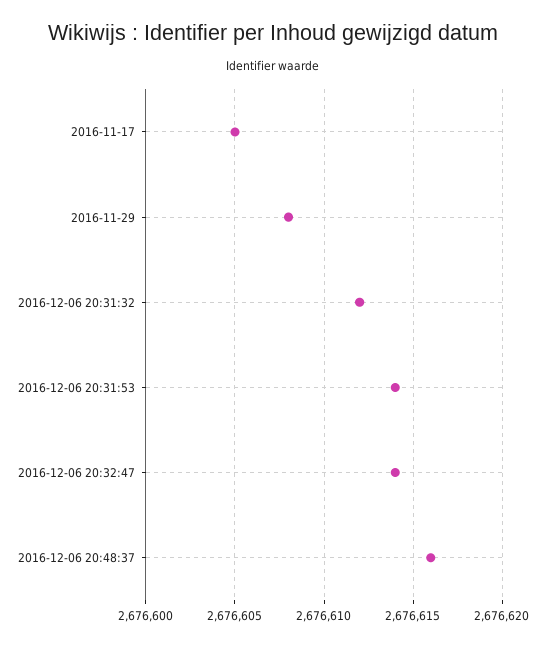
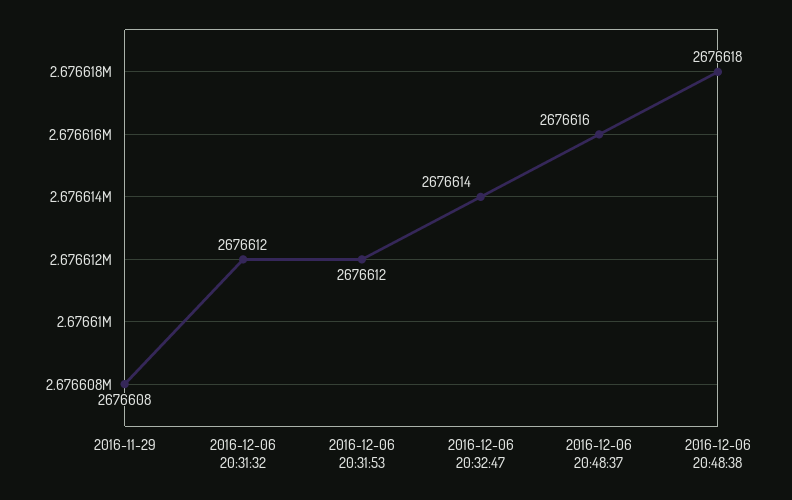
2016-11-17: 2676605 -> none
2016-12-06 20:31:53: 2676614 -> 2676612
2016-12-06 20:48:38: none -> 2676618

